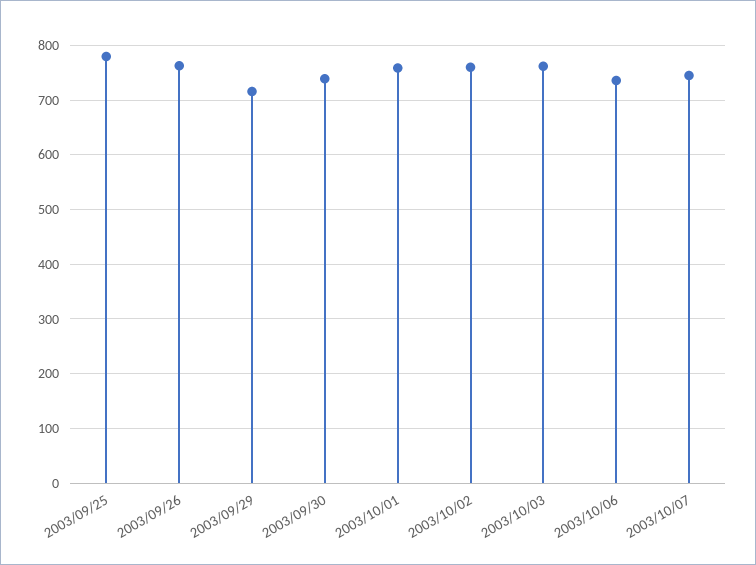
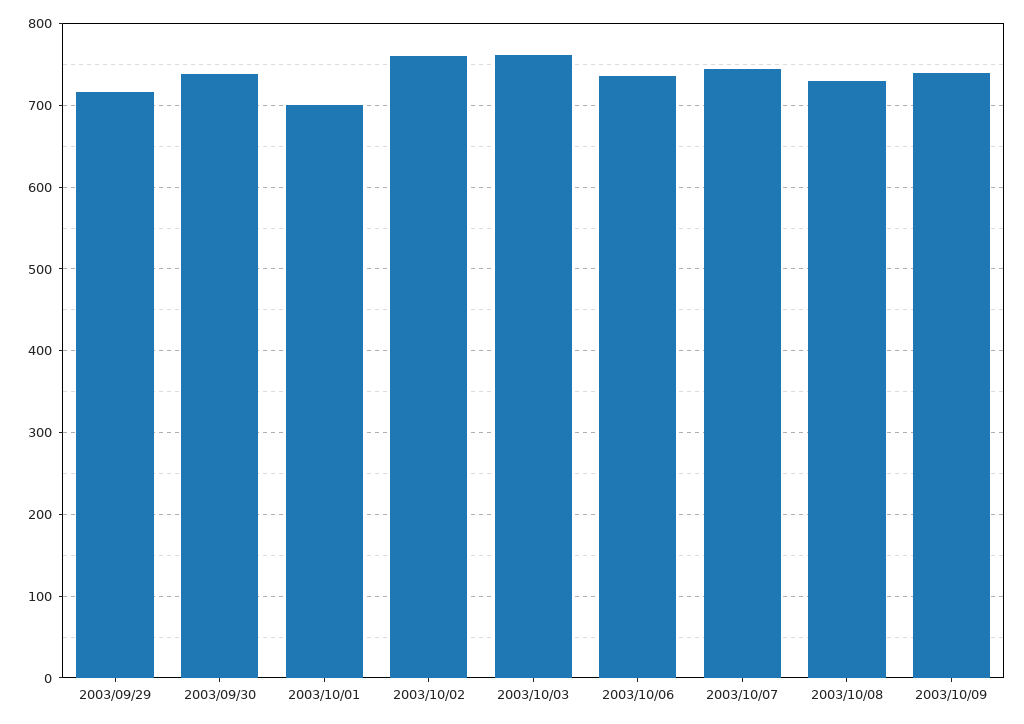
2003/09/25: 780 -> none
2003/09/26: 760 -> none
2003/10/01: 760 -> 700
2003/10/08: none -> 730
2003/10/09: none -> 740

